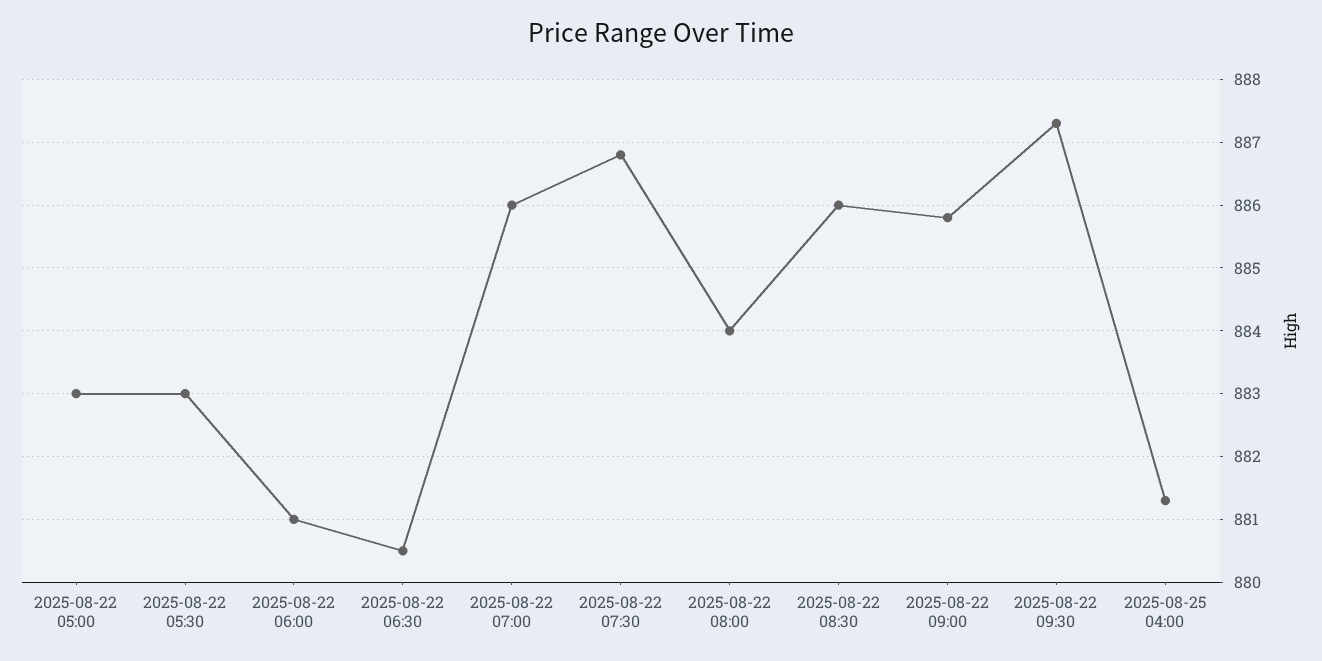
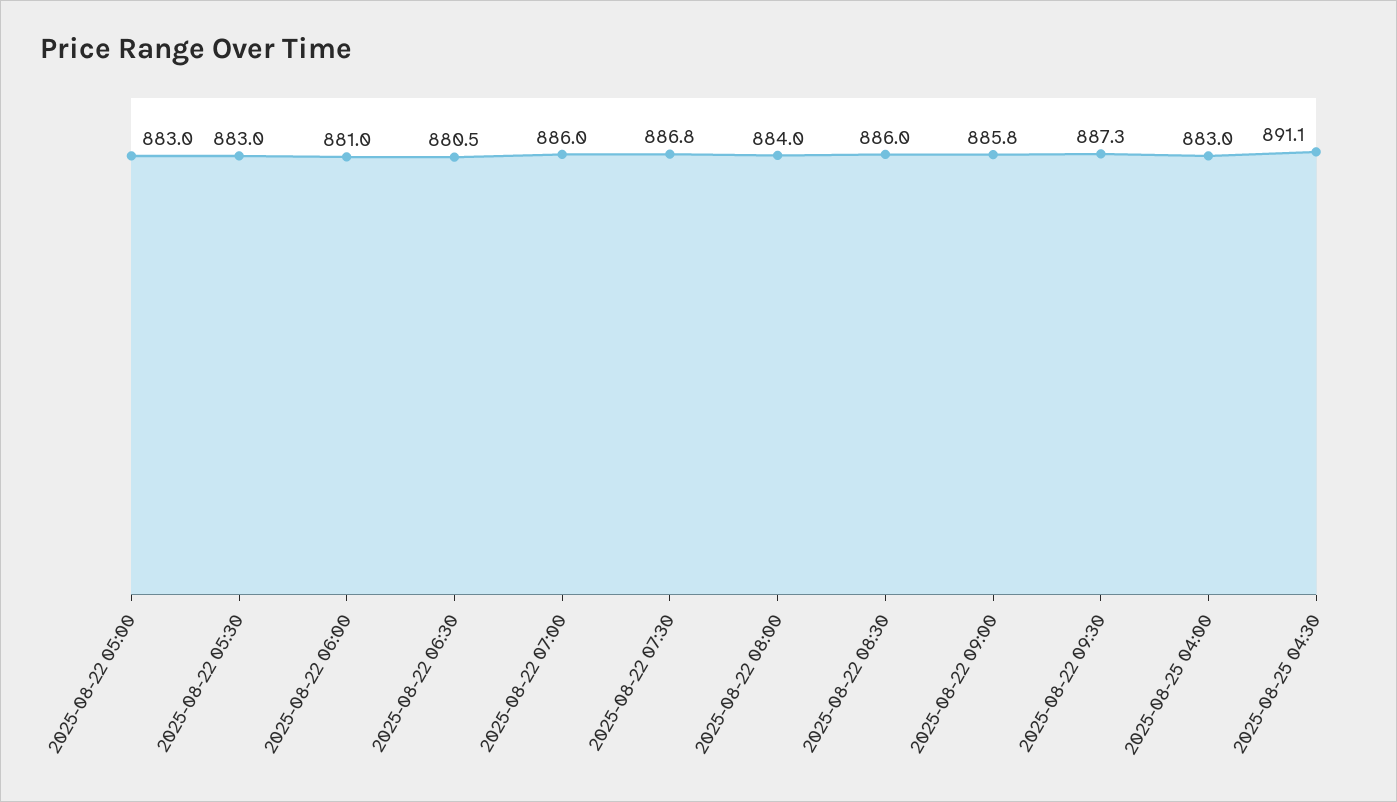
2025-08-25 04:00: 881.3 -> 883
2025-08-25 04:30: none -> 891.1

